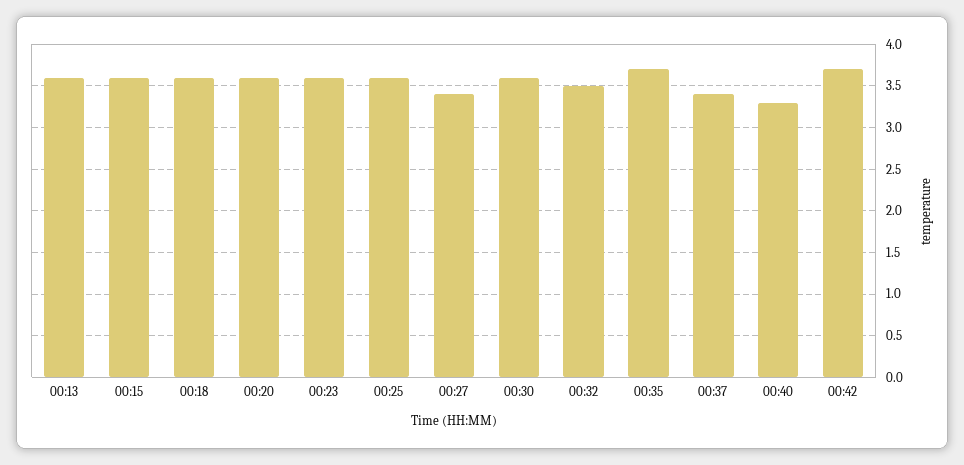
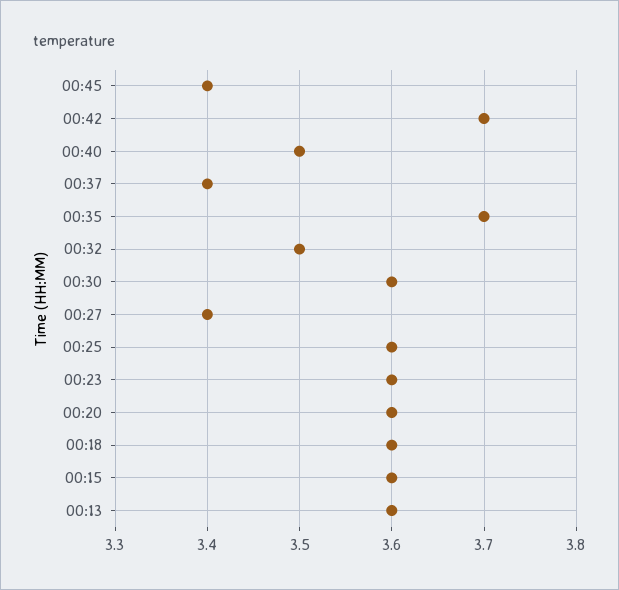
00:40: 3.3 -> 3.5
00:45: none -> 3.4

